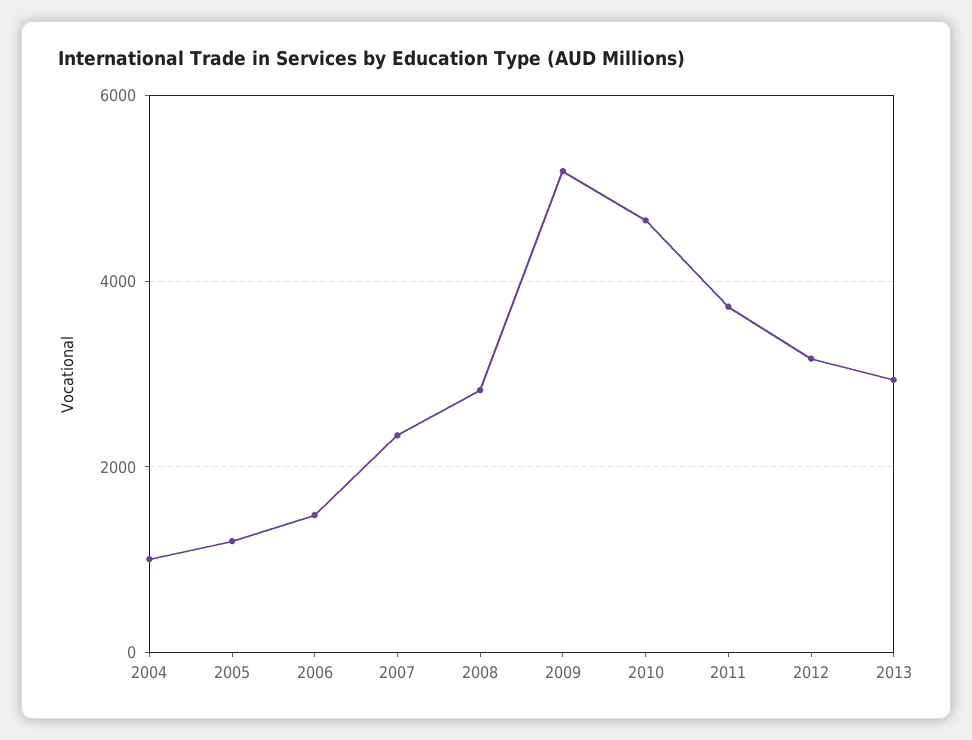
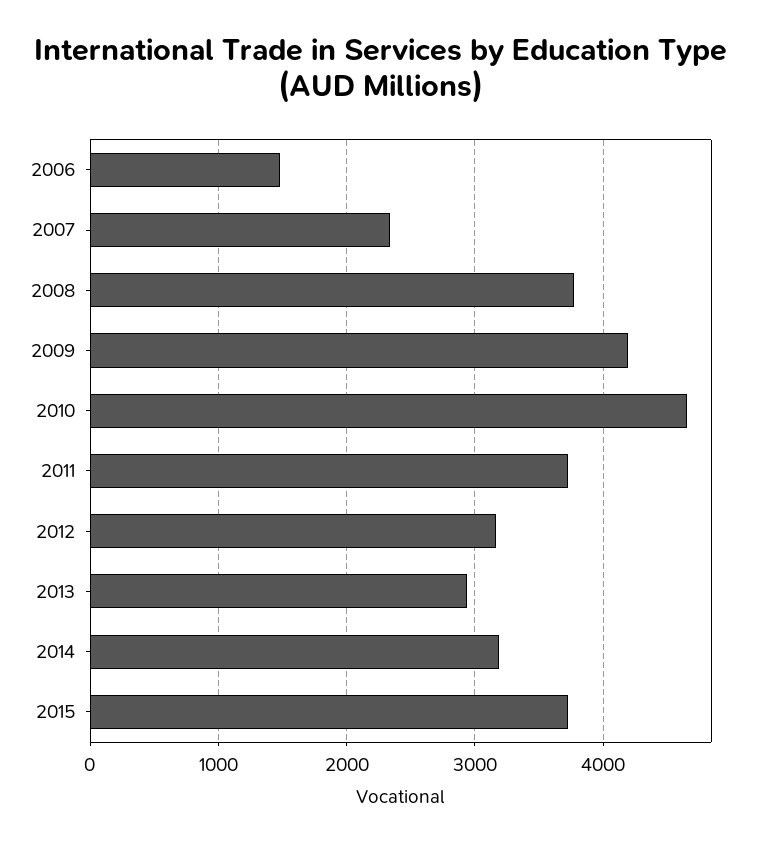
2004: 1000 -> none
2005: 1200 -> none
2008: 2800 -> 3800
2009: 5200 -> 4200
2014: none -> 3200
2015: none -> 3700

